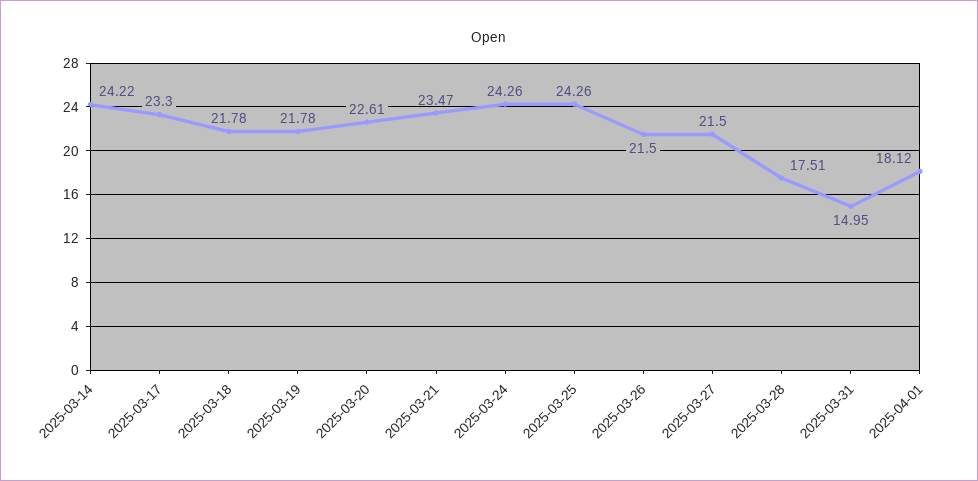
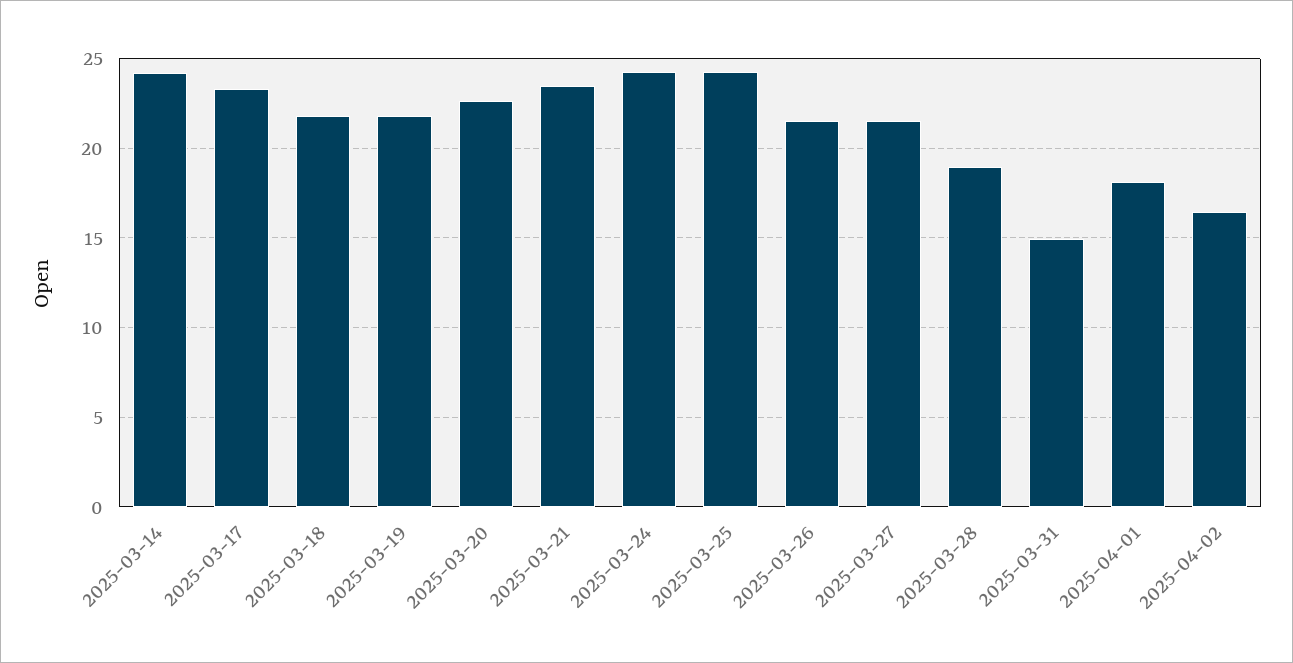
2025-03-28: 17.51 -> 19
2025-04-02: none -> 16.5

